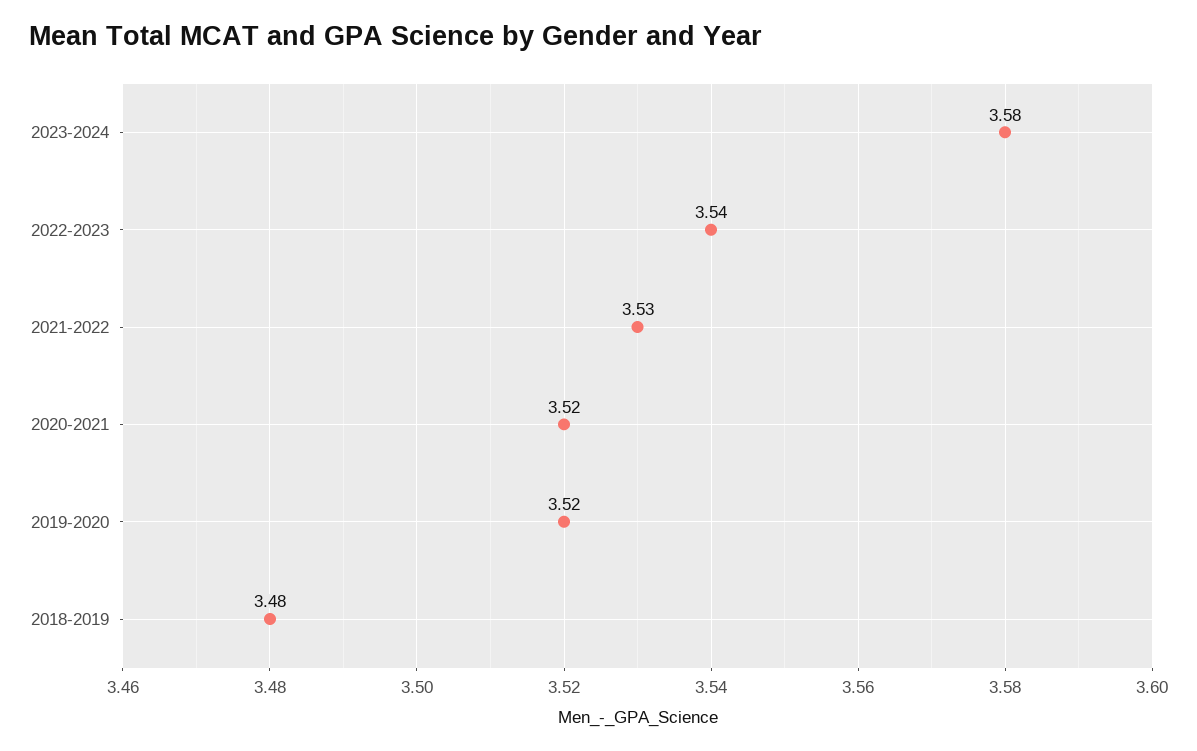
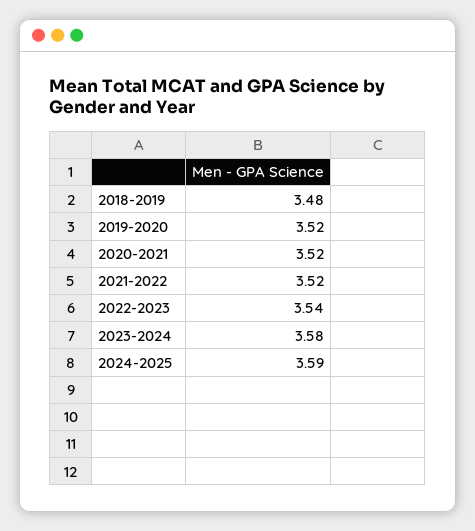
2021-2022: 3.53 -> 3.52
2024-2025: none -> 3.59

